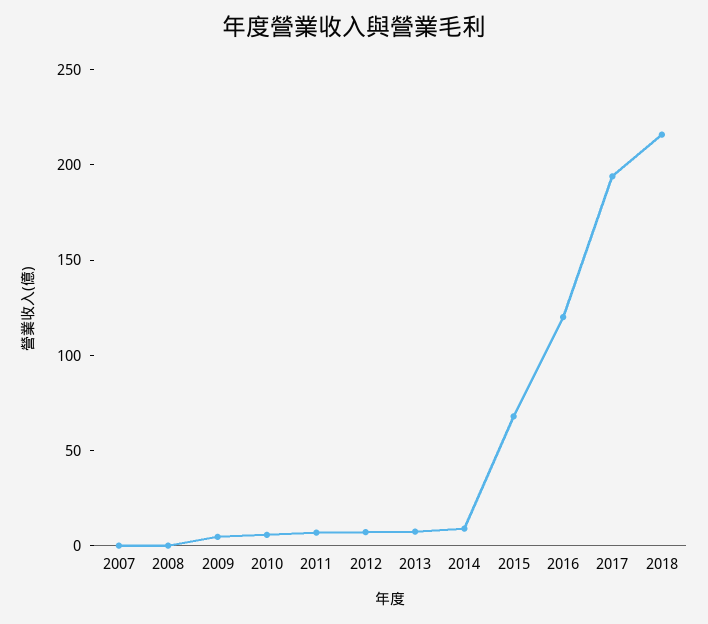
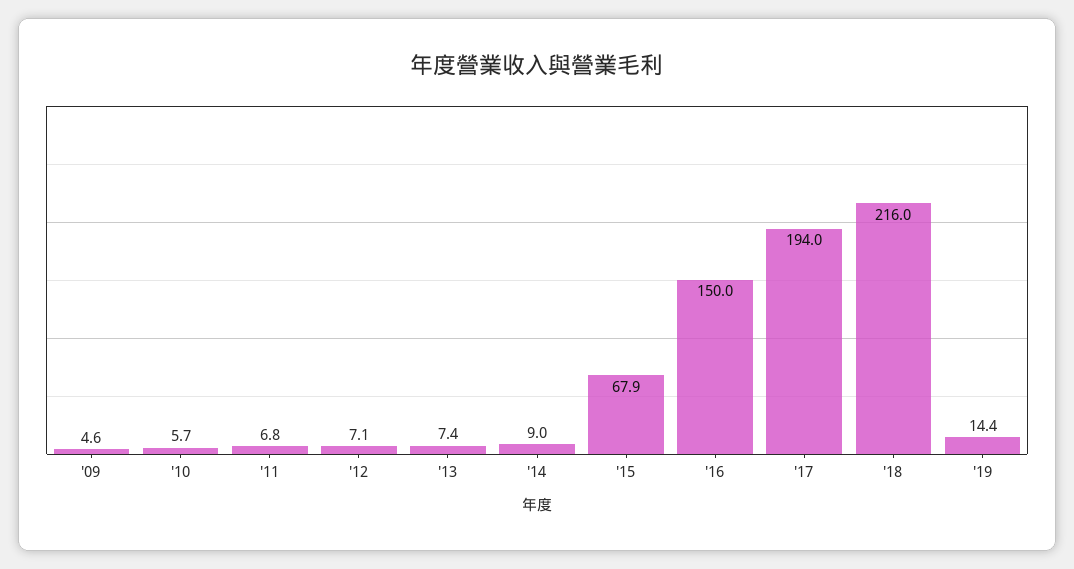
2007: 0 -> none
2008: 0 -> none
2016: 120 -> 150
'19: none -> 14.4

